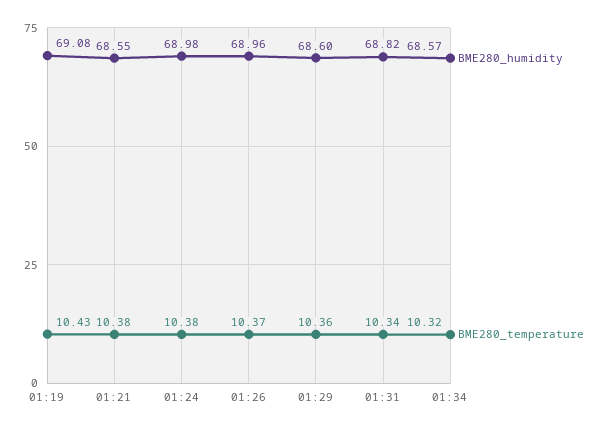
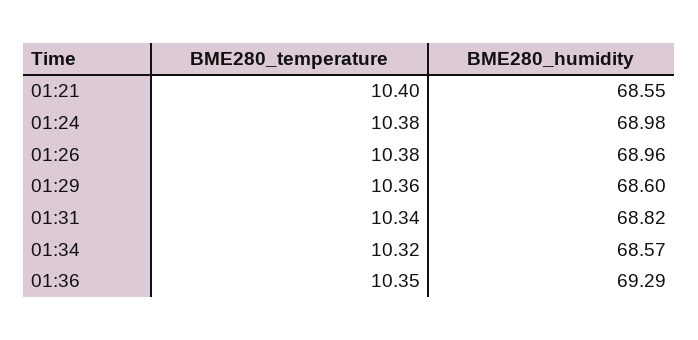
BME280_humidity, 01:19: 69.08 -> none
BME280_temperature, 01:19: 10.43 -> none
BME280_temperature, 01:21: 10.38 -> 10.4
BME280_temperature, 01:26: 10.37 -> 10.38
BME280_temperature, 01:36: none -> 10.35
BME280_humidity, 01:36: none -> 69.29

